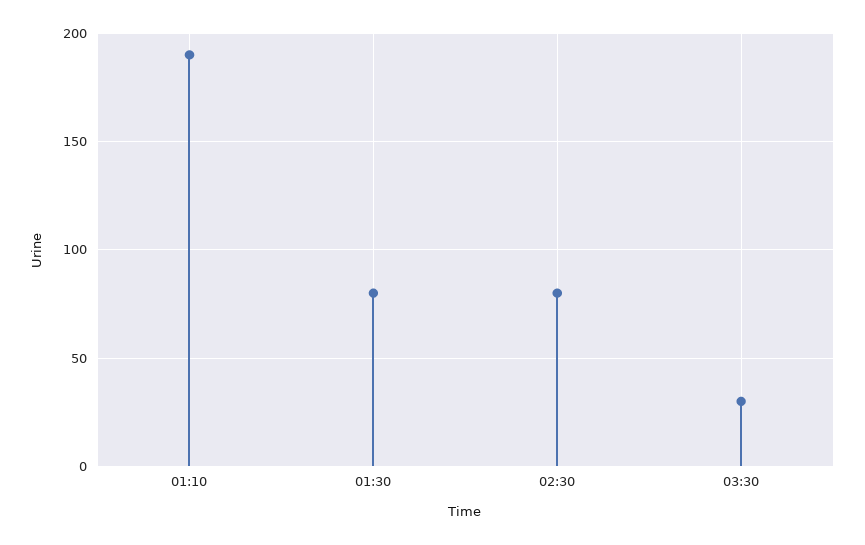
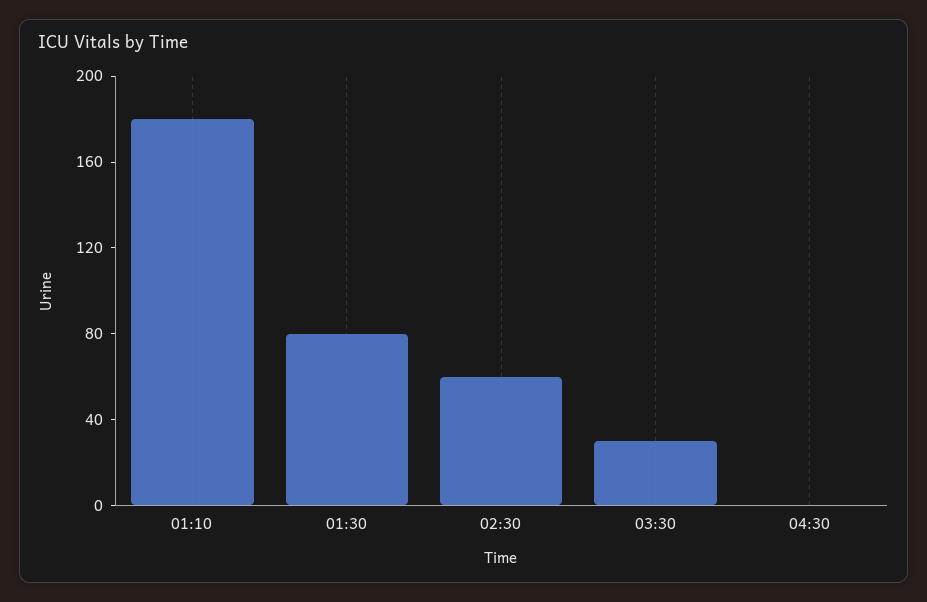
01:10: 190 -> 180
02:30: 80 -> 60
04:30: none -> 0

